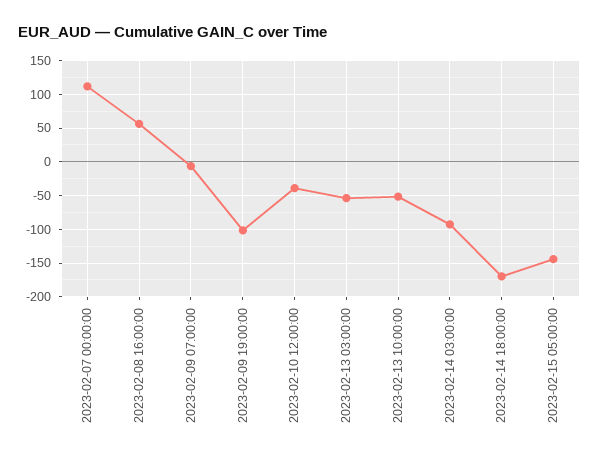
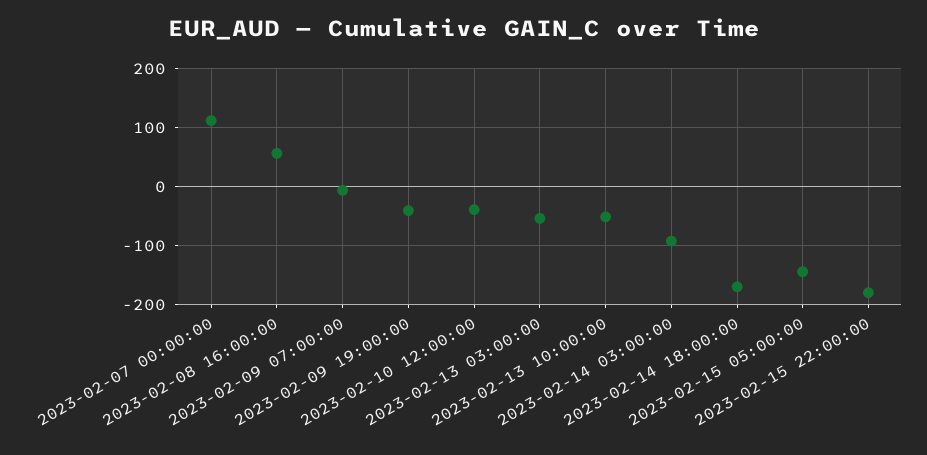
2023-02-09 19:00:00: -100 -> -40
2023-02-15 22:00:00: none -> -180

